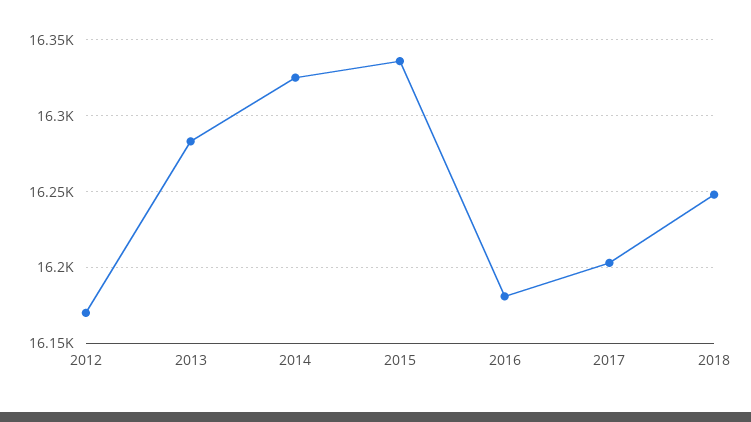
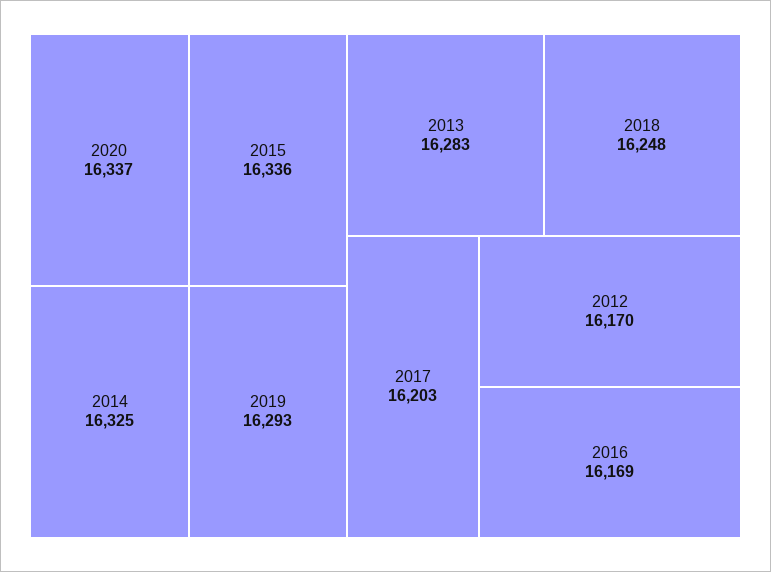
2016: 16180 -> 16169
2020: none -> 16337
2019: none -> 16293

